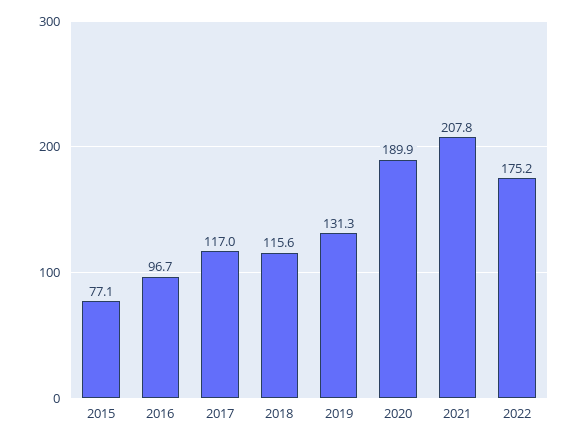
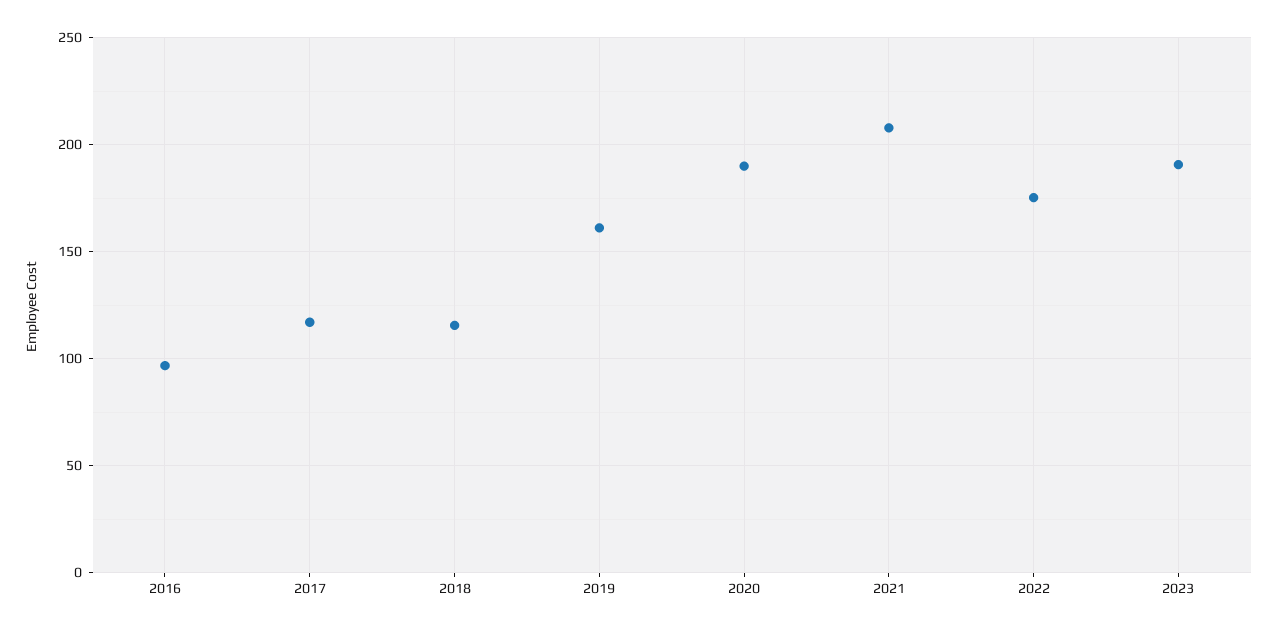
2015: 77.1 -> none
2019: 131.3 -> 160
2023: none -> 190

